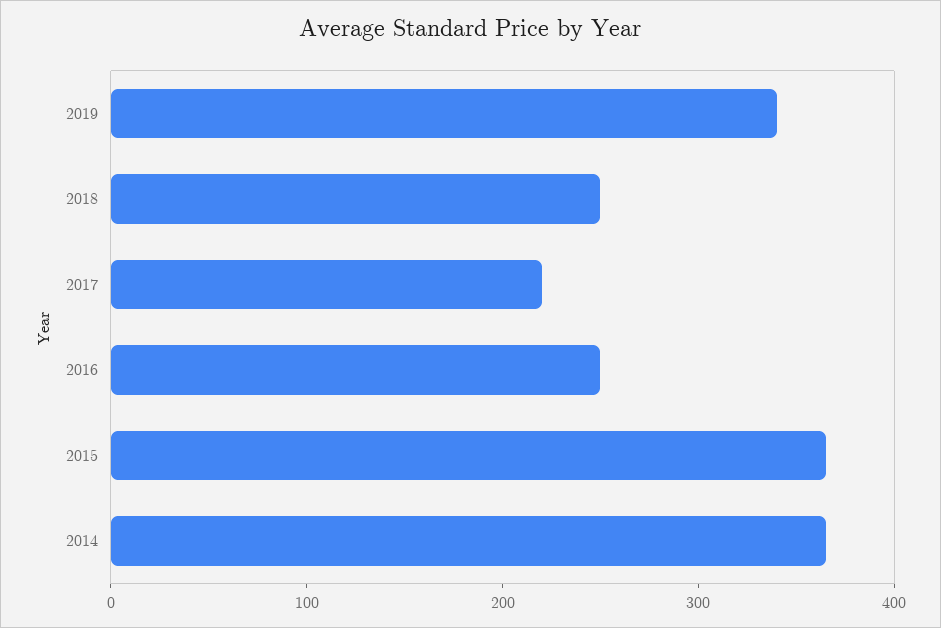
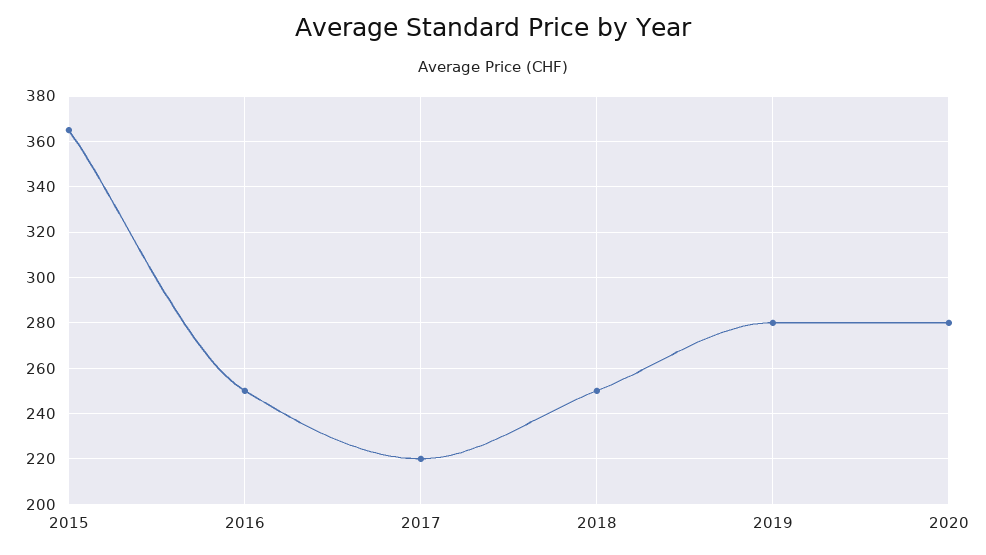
2019: 340 -> 280
2014: 360 -> none
2020: none -> 280

